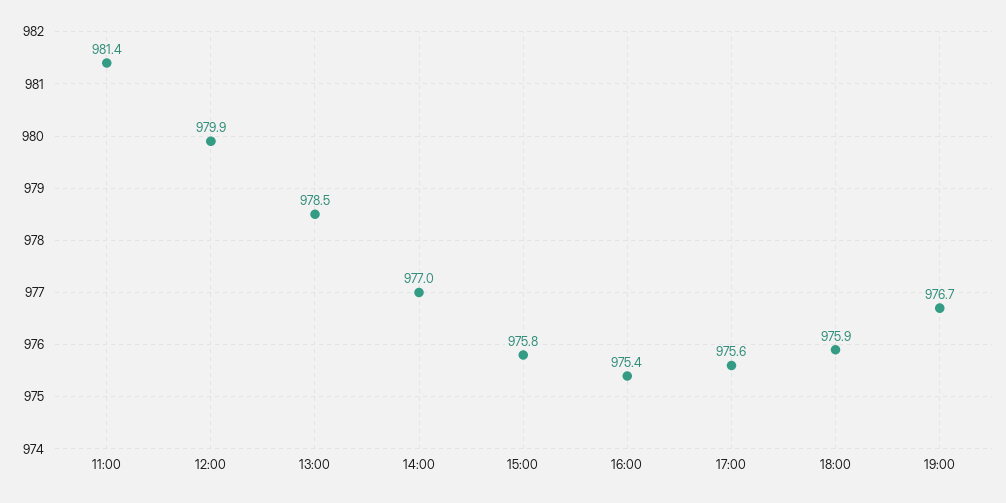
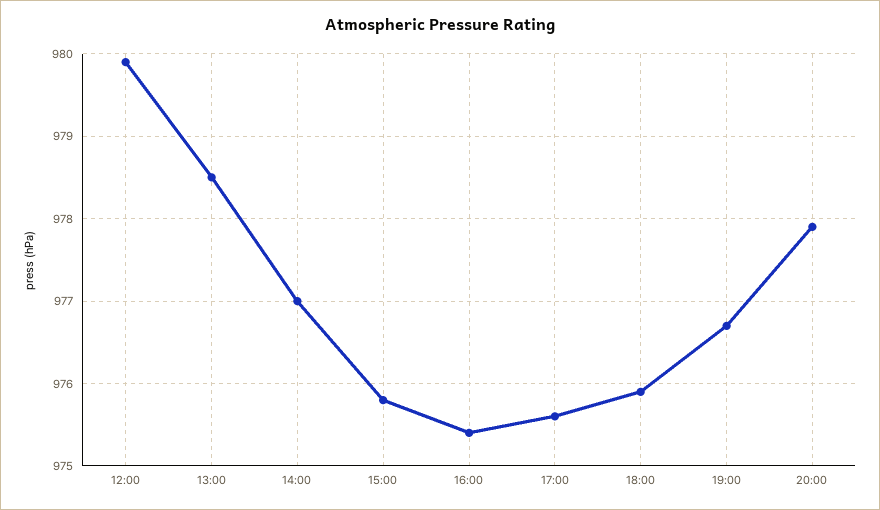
11:00: 981.4 -> none
20:00: none -> 977.9

